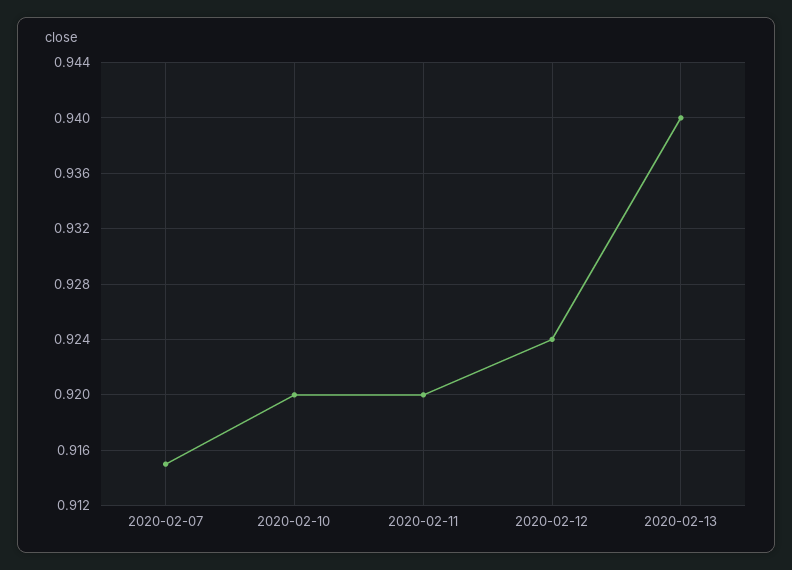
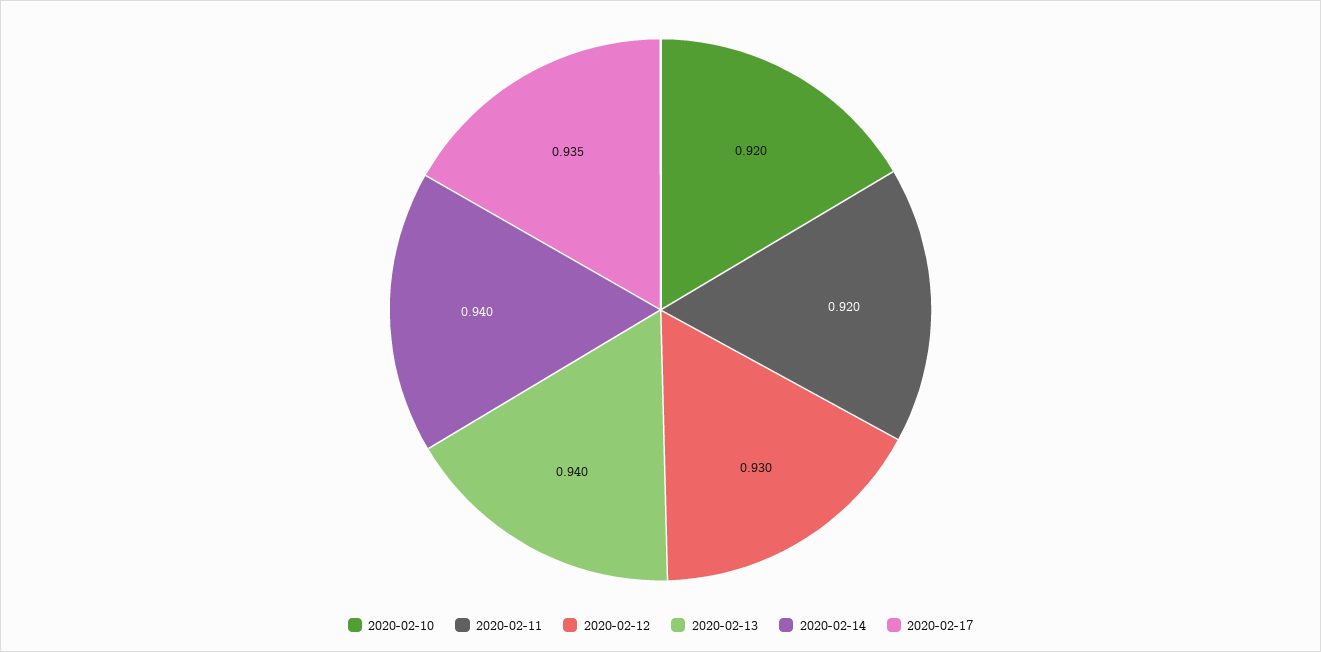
2020-02-07: 0.915 -> none
2020-02-12: 0.924 -> 0.93
2020-02-14: none -> 0.94
2020-02-17: none -> 0.935

